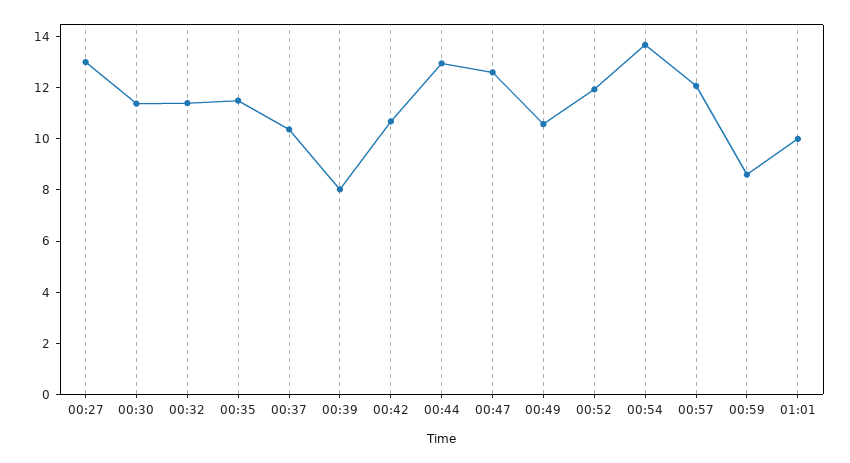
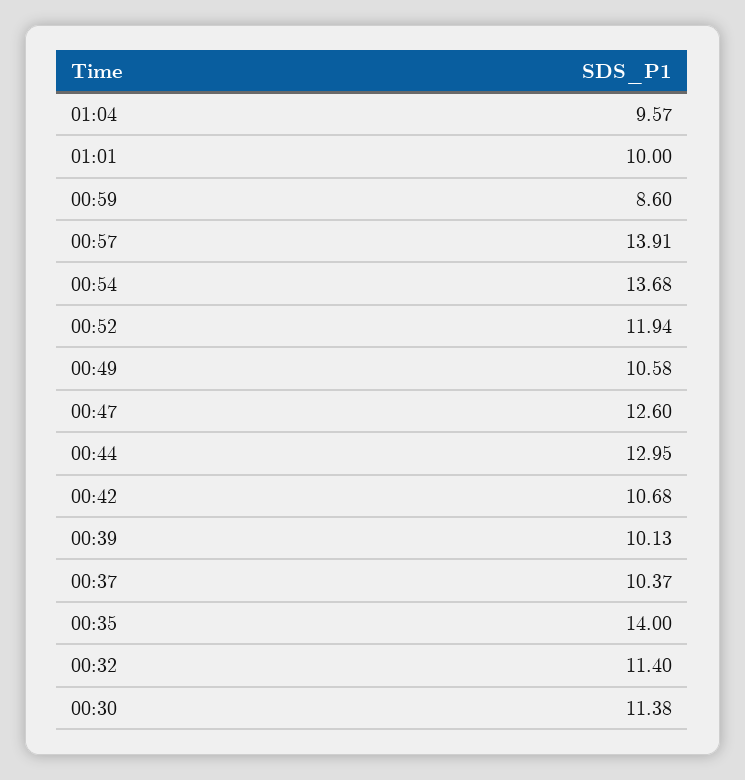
00:27: 13 -> none
00:35: 11.5 -> 14
00:39: 8 -> 10.13
00:57: 12 -> 13.91
01:04: none -> 9.57

